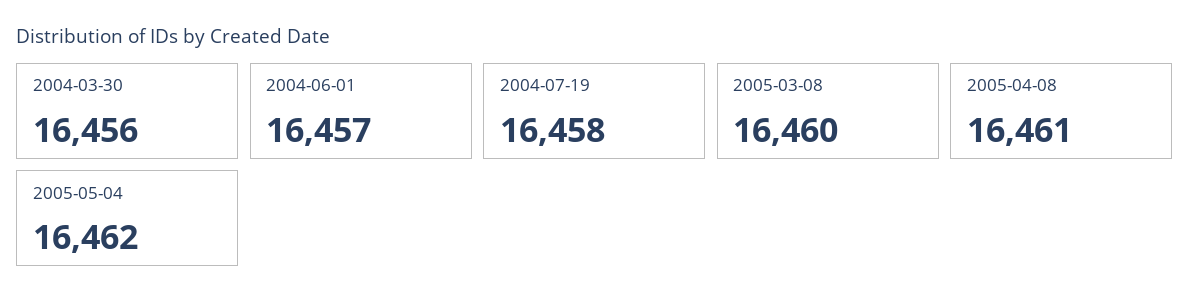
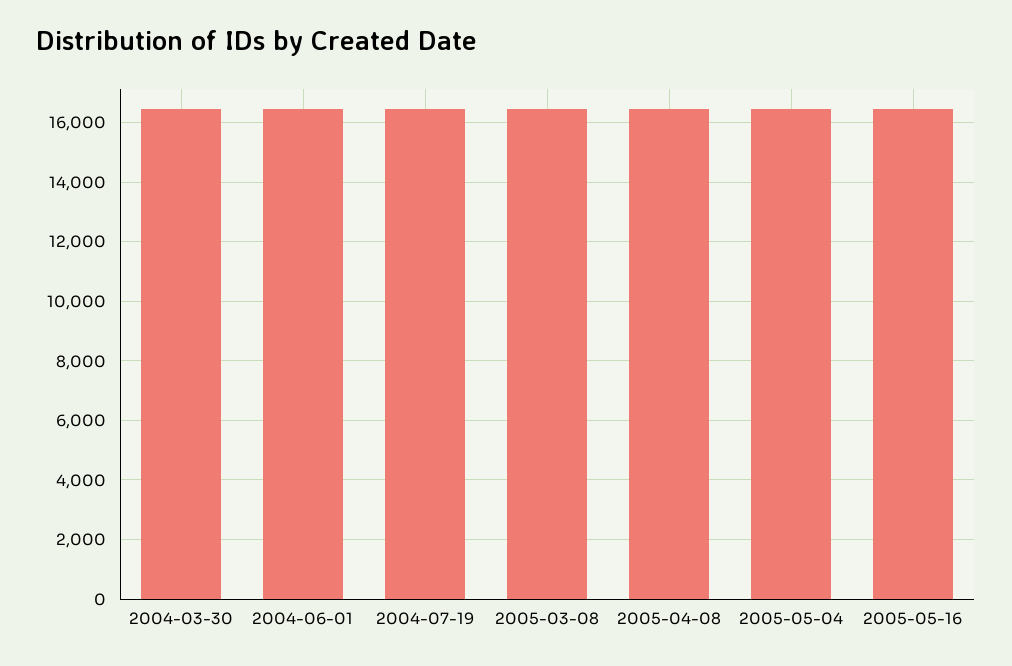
2005-05-16: none -> 16500

